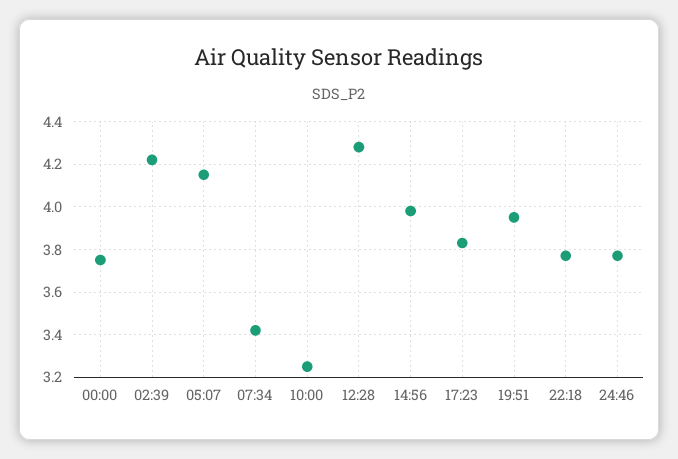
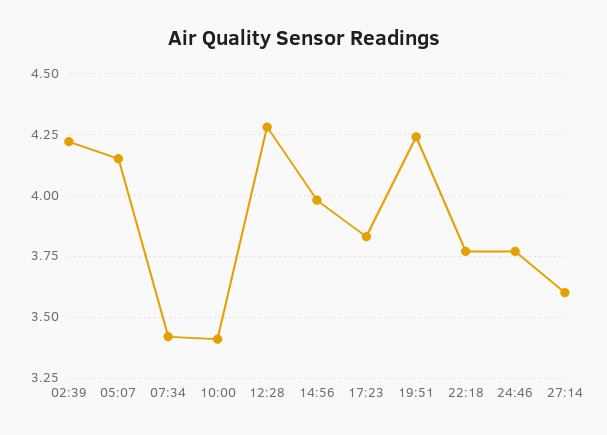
00:00: 3.75 -> none
10:00: 3.25 -> 3.4
19:51: 3.95 -> 4.25
27:14: none -> 3.6

